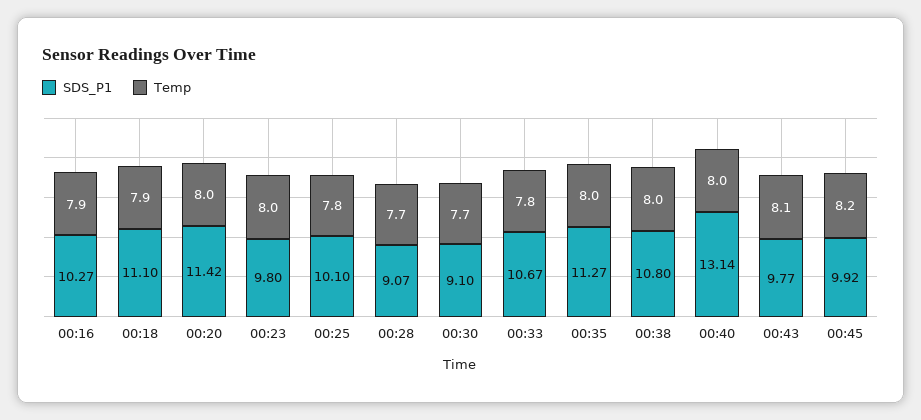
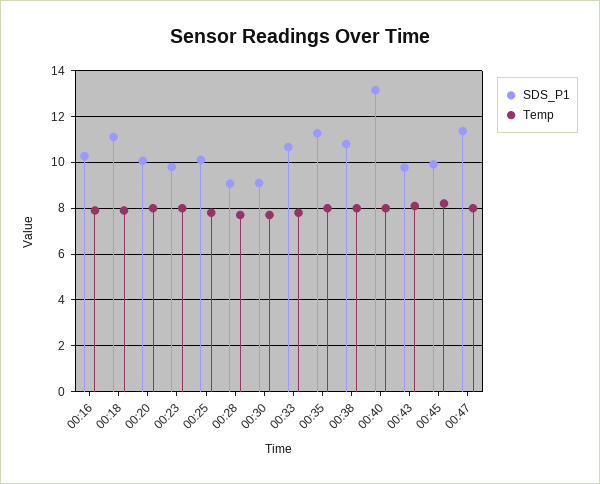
SDS_P1, 00:20: 11.42 -> 10
SDS_P1, 00:47: none -> 11.5
Temp, 00:47: none -> 8

